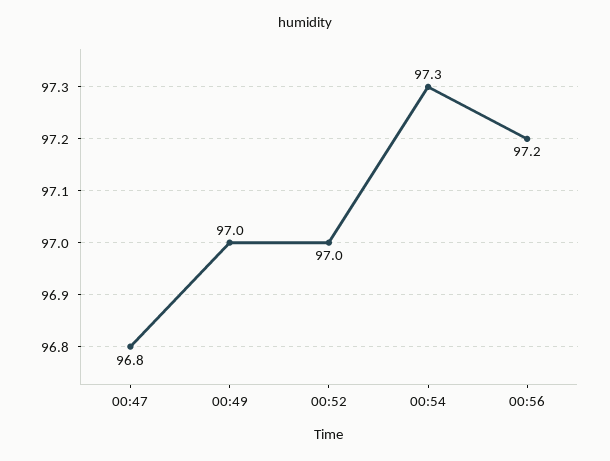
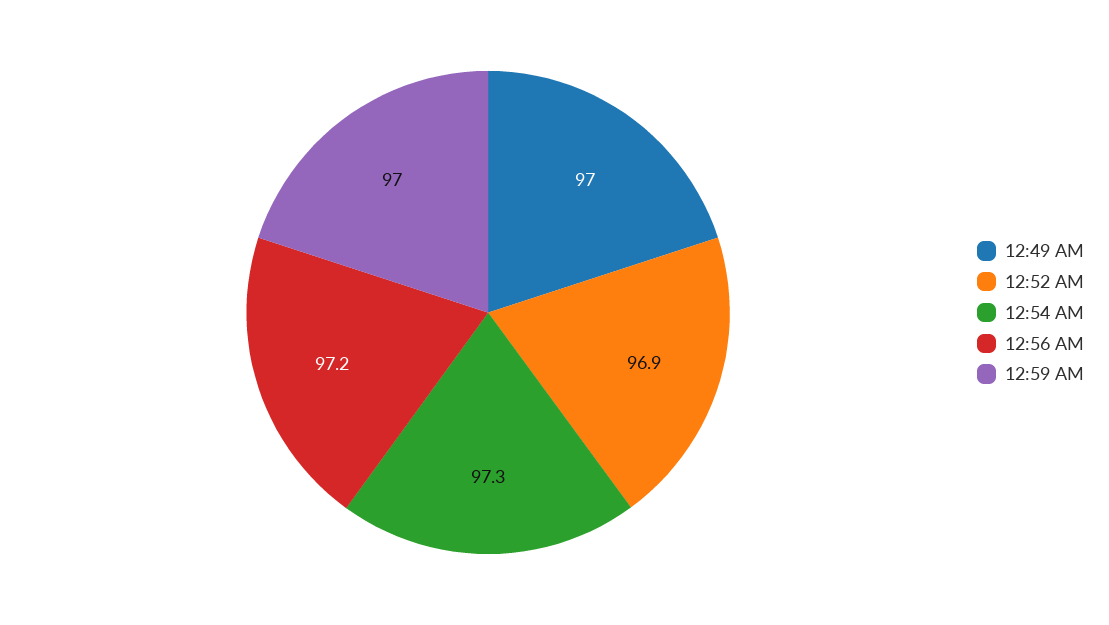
00:47: 96.8 -> none
00:52: 97 -> 96.9
12:59 AM: none -> 97

